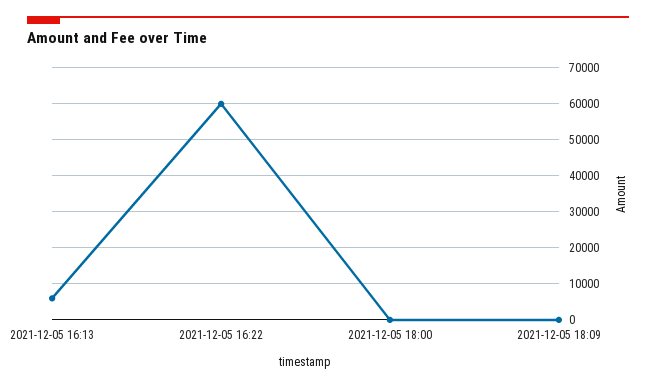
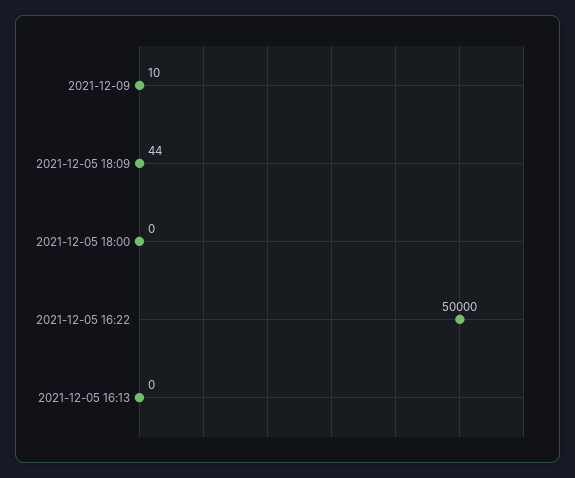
2021-12-05 16:13: 6000 -> 0
2021-12-05 16:22: 60000 -> 50000
2021-12-09: none -> 10

